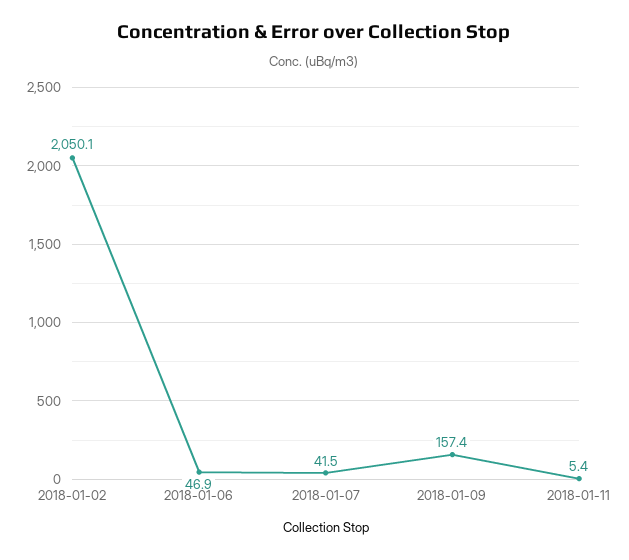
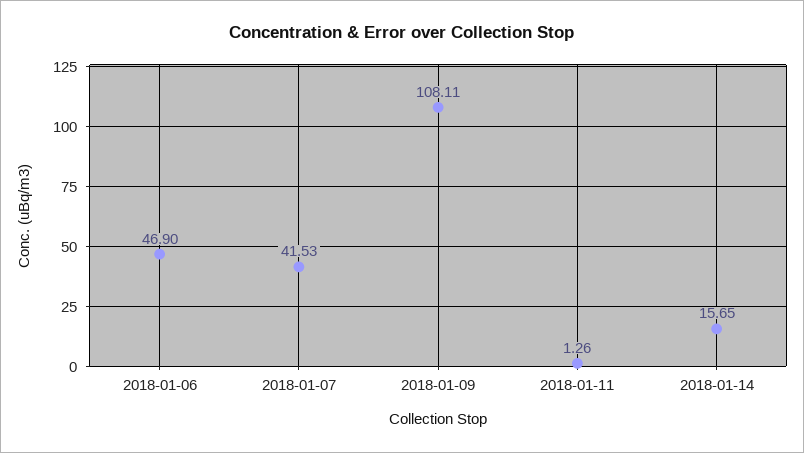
2018-01-02: 2050.1 -> none
2018-01-09: 157.4 -> 108.11
2018-01-11: 5.4 -> 1.26
2018-01-14: none -> 15.65

